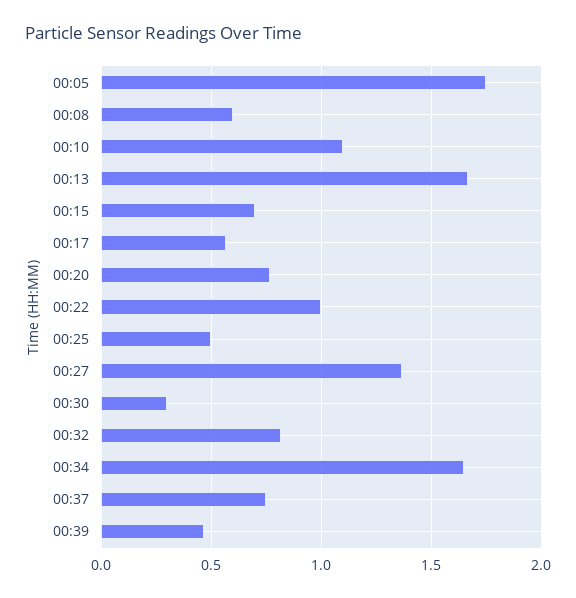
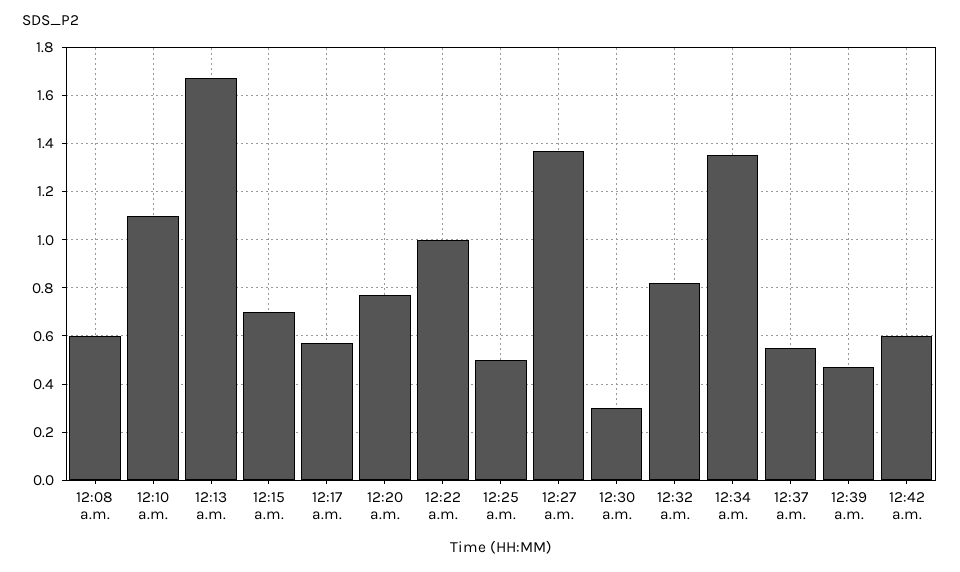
00:05: 1.75 -> none
00:34: 1.65 -> 1.35
00:37: 0.75 -> 0.55
12:42 a.m.: none -> 0.6

